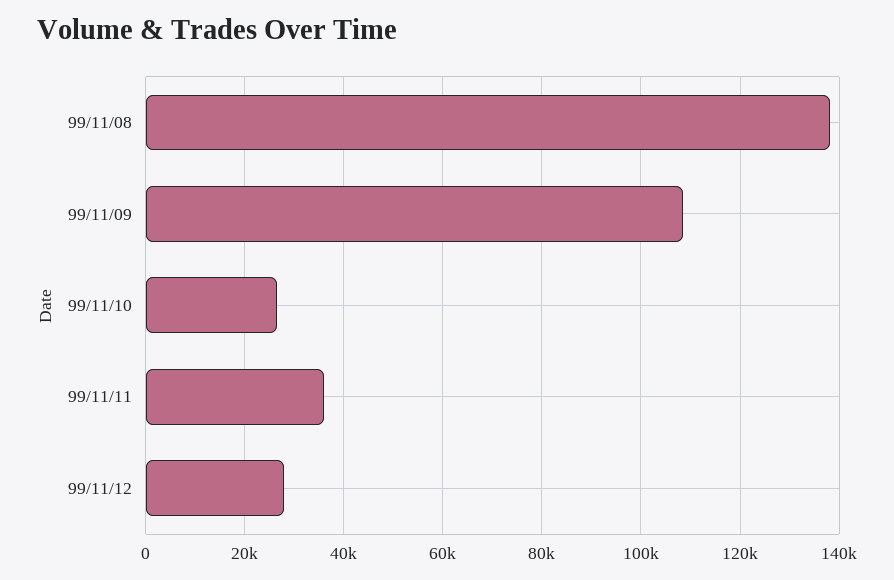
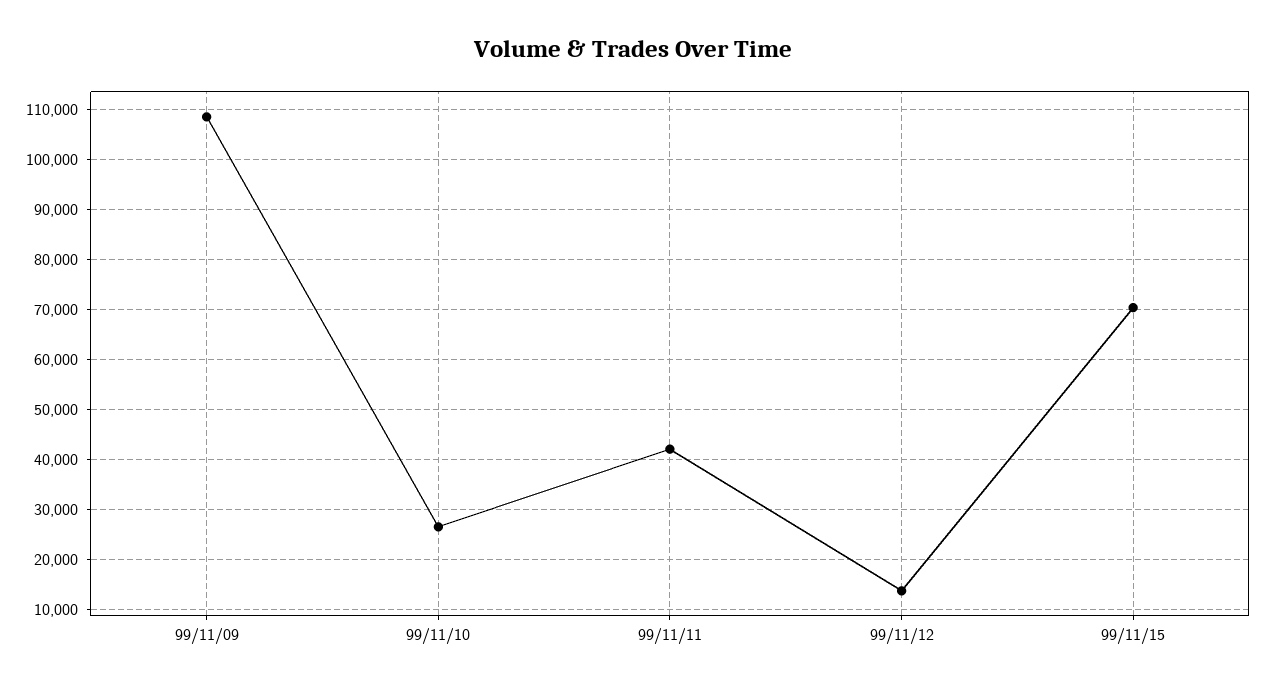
99/11/08: 138000 -> none
99/11/11: 36000 -> 42000
99/11/12: 28000 -> 14000
99/11/15: none -> 70000

